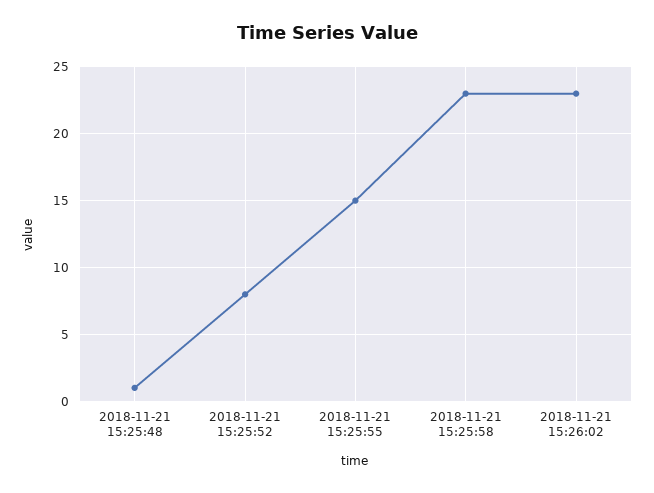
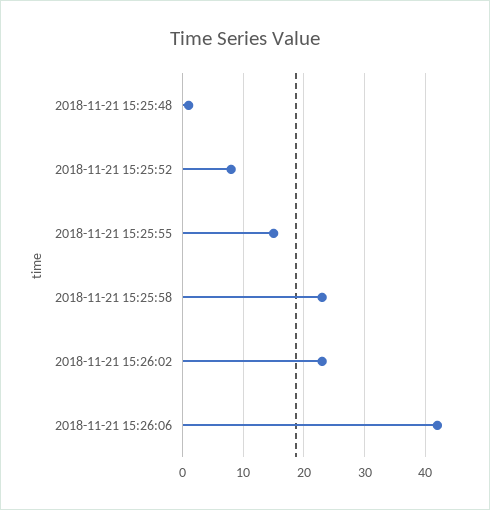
2018-11-21 15:26:06: none -> 42

